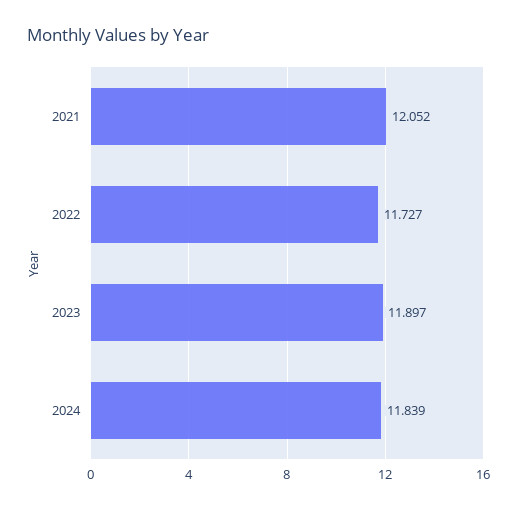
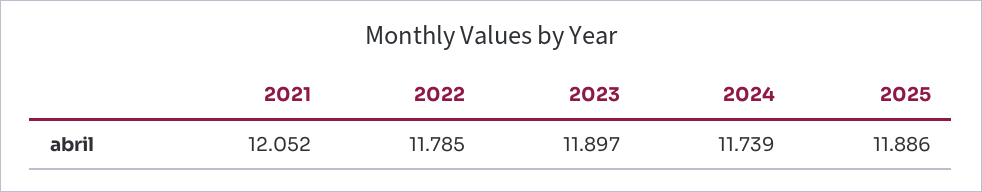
2022: 11.727 -> 11.785
2024: 11.839 -> 11.739
2025: none -> 11.886

